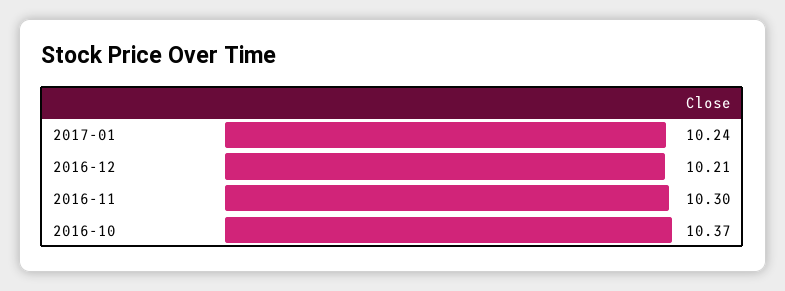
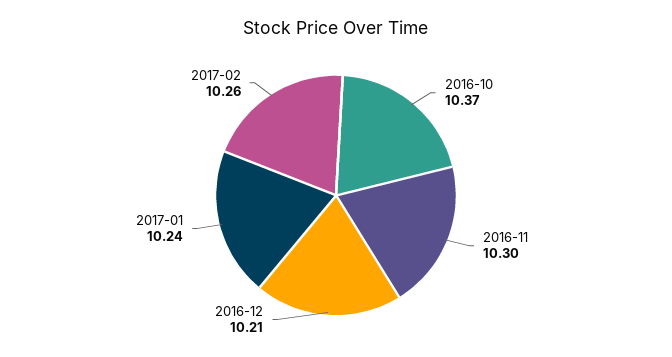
2017-02: none -> 10.26

